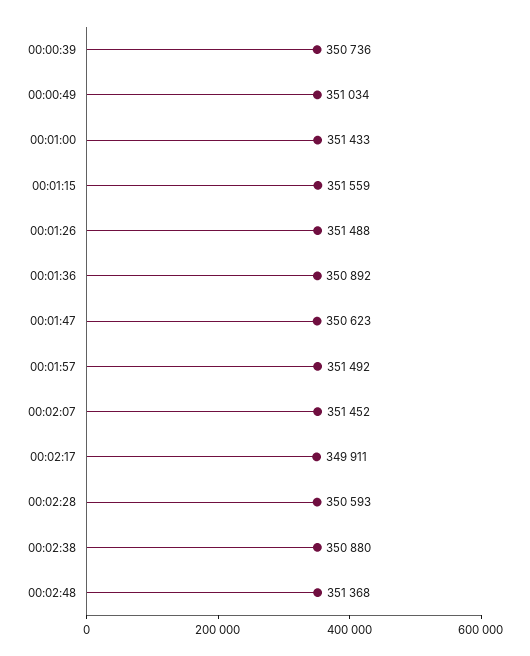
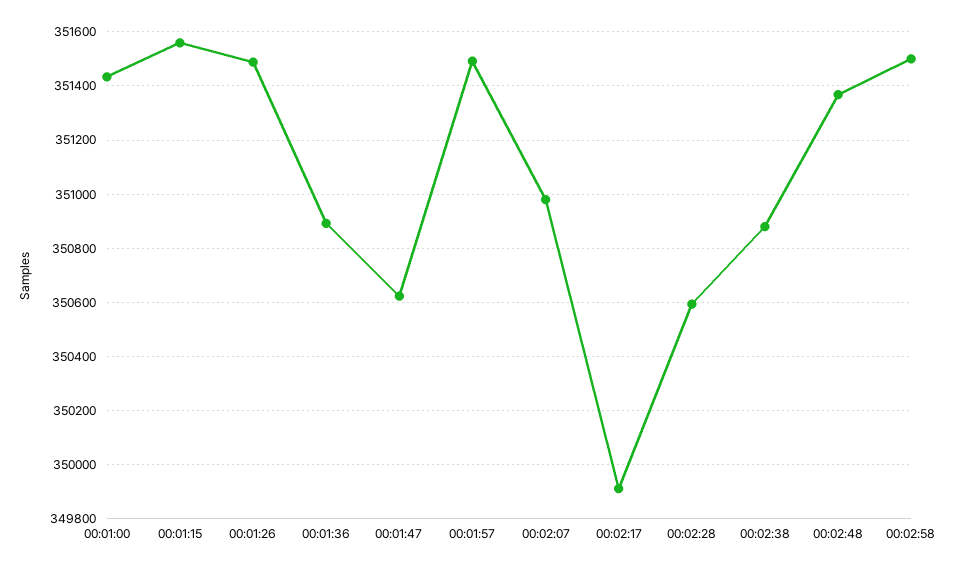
00:00:39: 350736 -> none
00:00:49: 351034 -> none
00:02:07: 351452 -> 350975
00:02:58: none -> 351500

